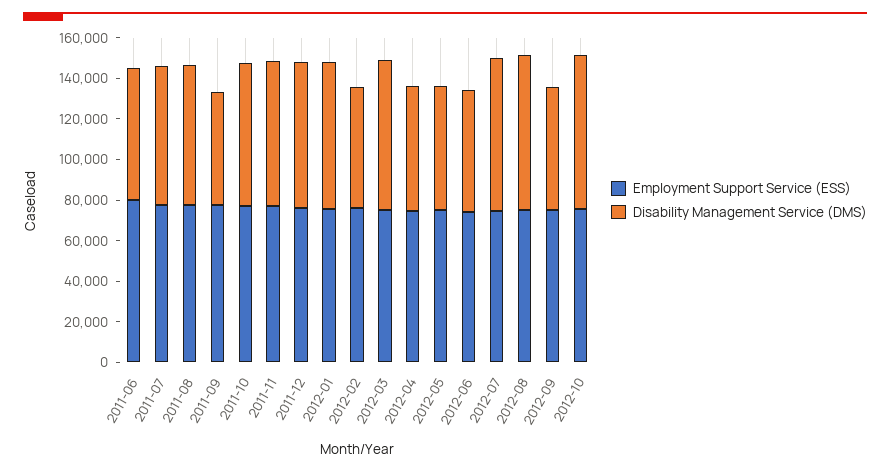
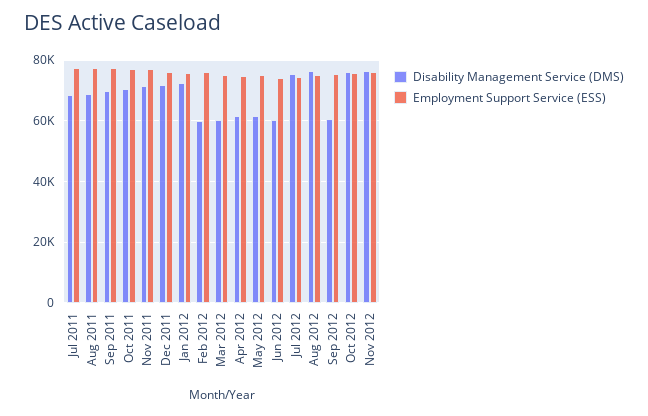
Employment Support Service (ESS), 2011-06: 80000 -> none
Disability Management Service (DMS), 2011-06: 65000 -> none
Disability Management Service (DMS), 2011-09: 55000 -> 70000
Disability Management Service (DMS), 2012-03: 75000 -> 60000
Disability Management Service (DMS), Nov 2012: none -> 76000
Employment Support Service (ESS), Nov 2012: none -> 76000

